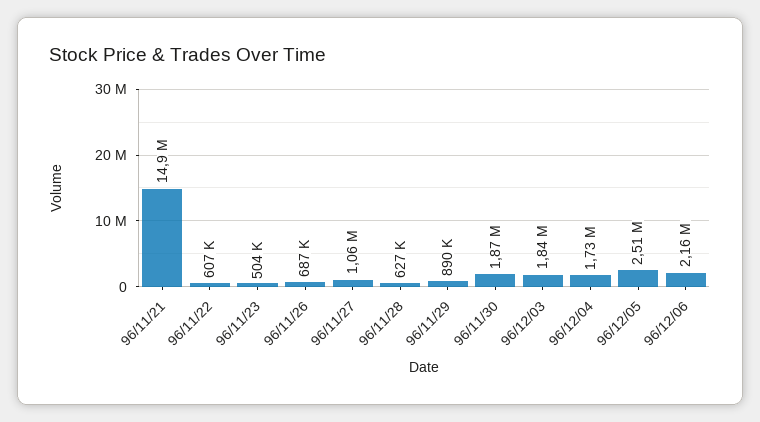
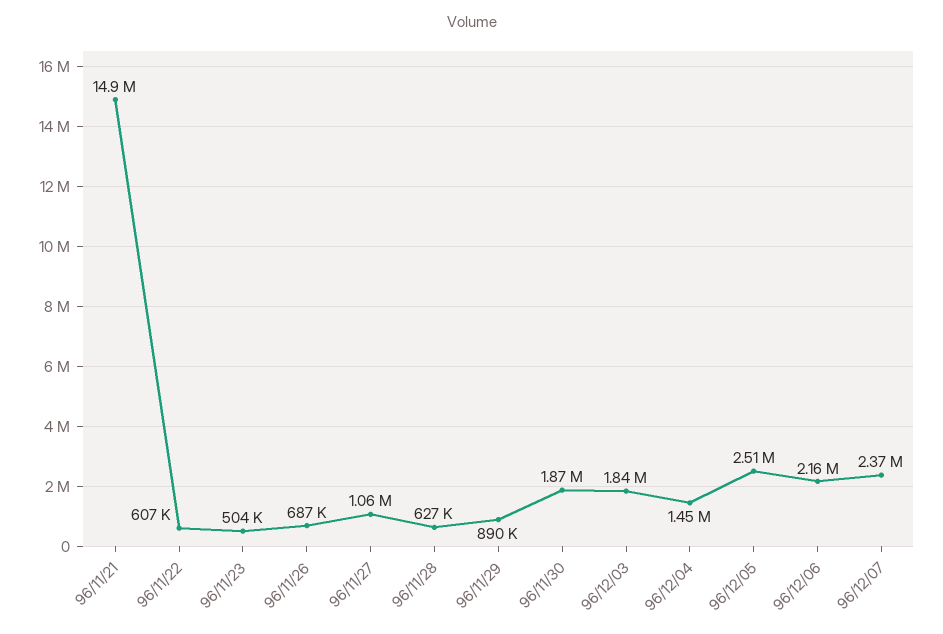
96/12/04: 1730000 -> 1450000
96/12/07: none -> 2370000

